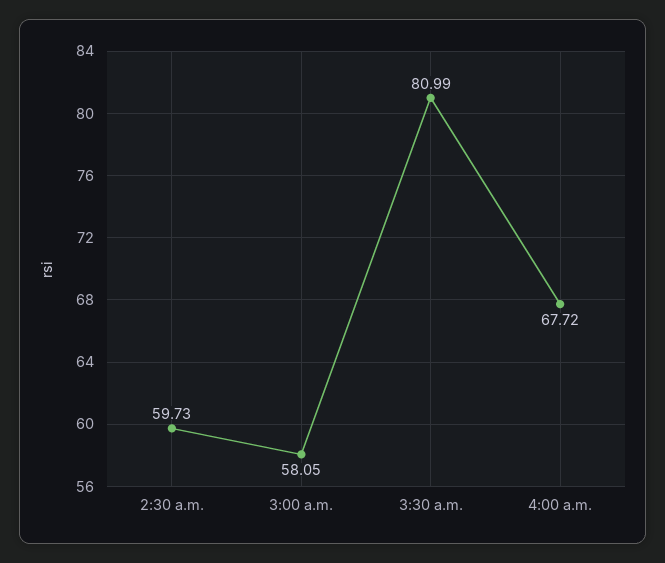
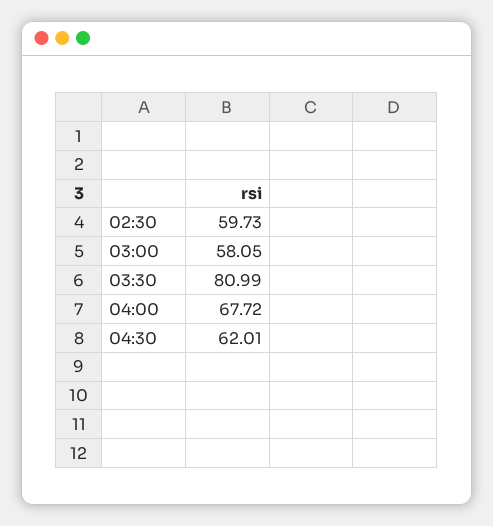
04:30: none -> 62.01

